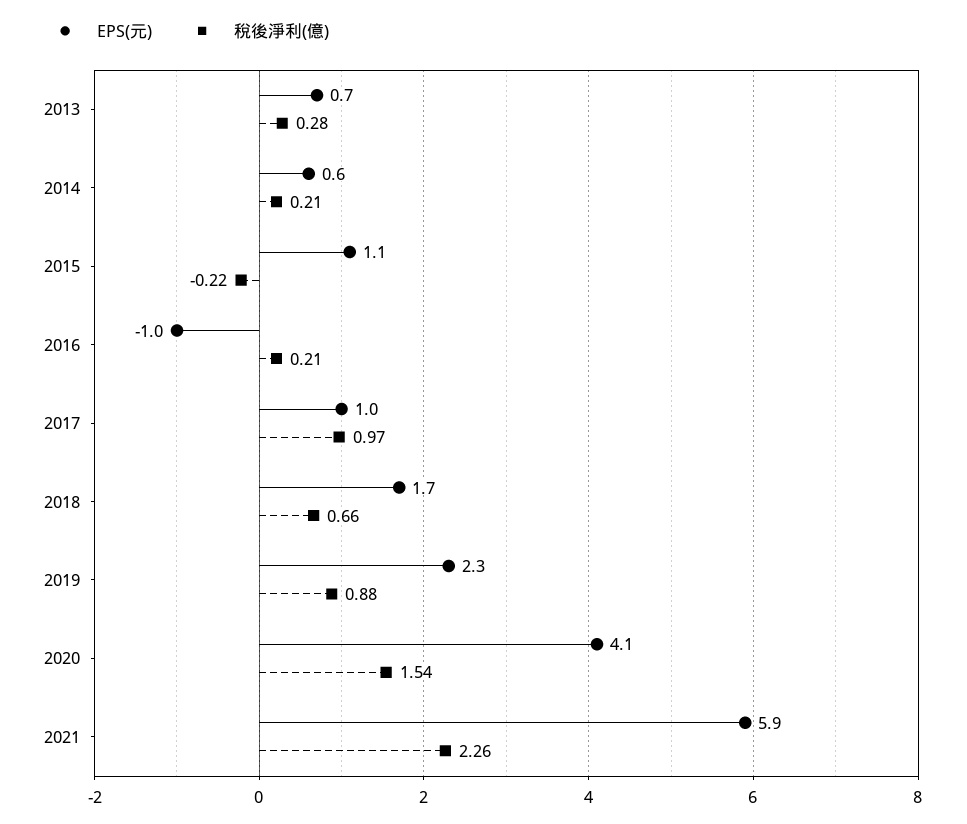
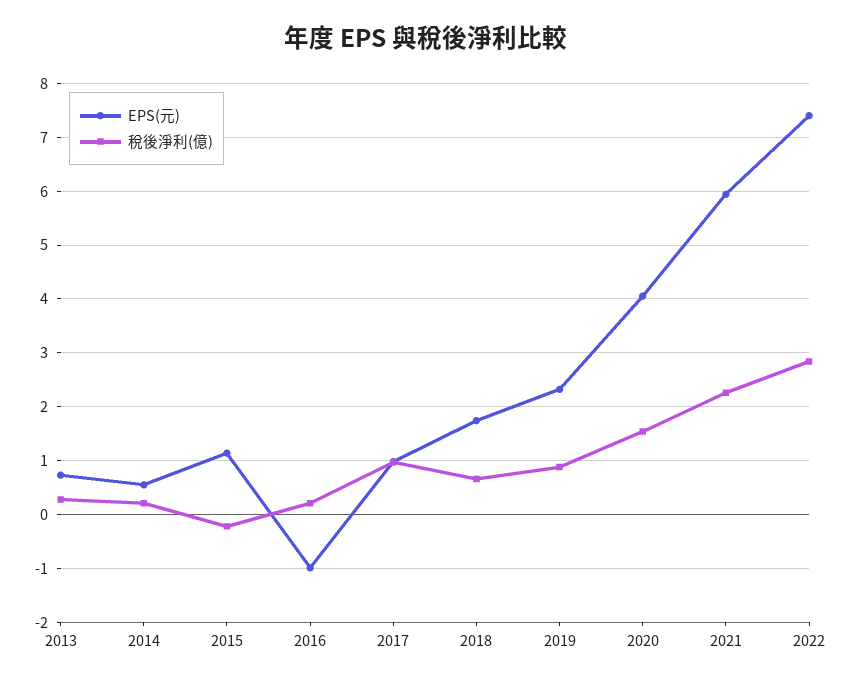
EPS(元), 2022: none -> 7.4
稅後淨利(億), 2022: none -> 2.8

